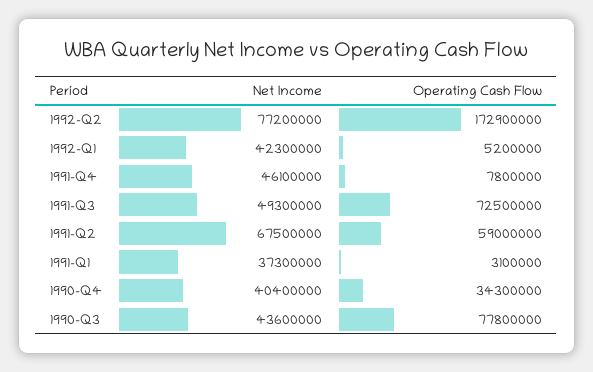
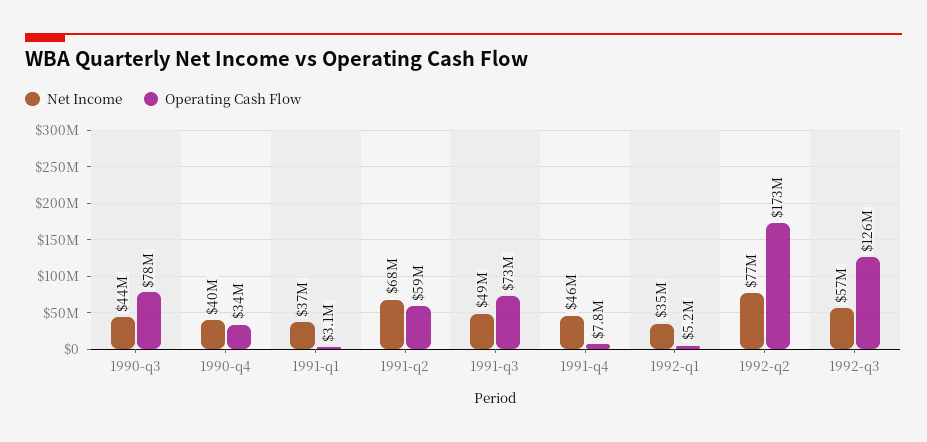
Net Income, 1992-Q1: 42300000 -> 35000000
Net Income, 1992-q3: none -> 57000000
Operating Cash Flow, 1992-q3: none -> 126000000

